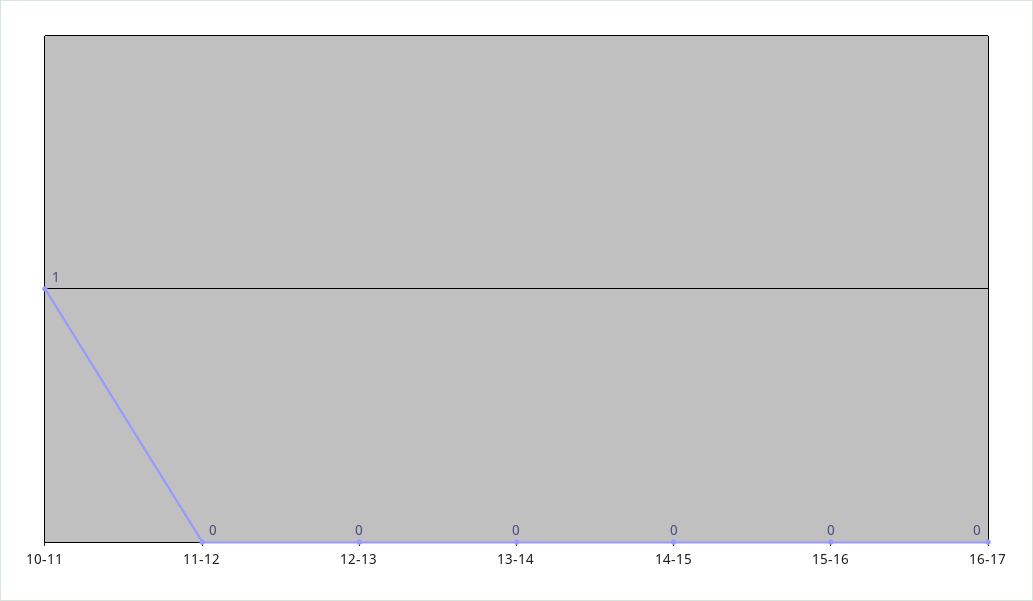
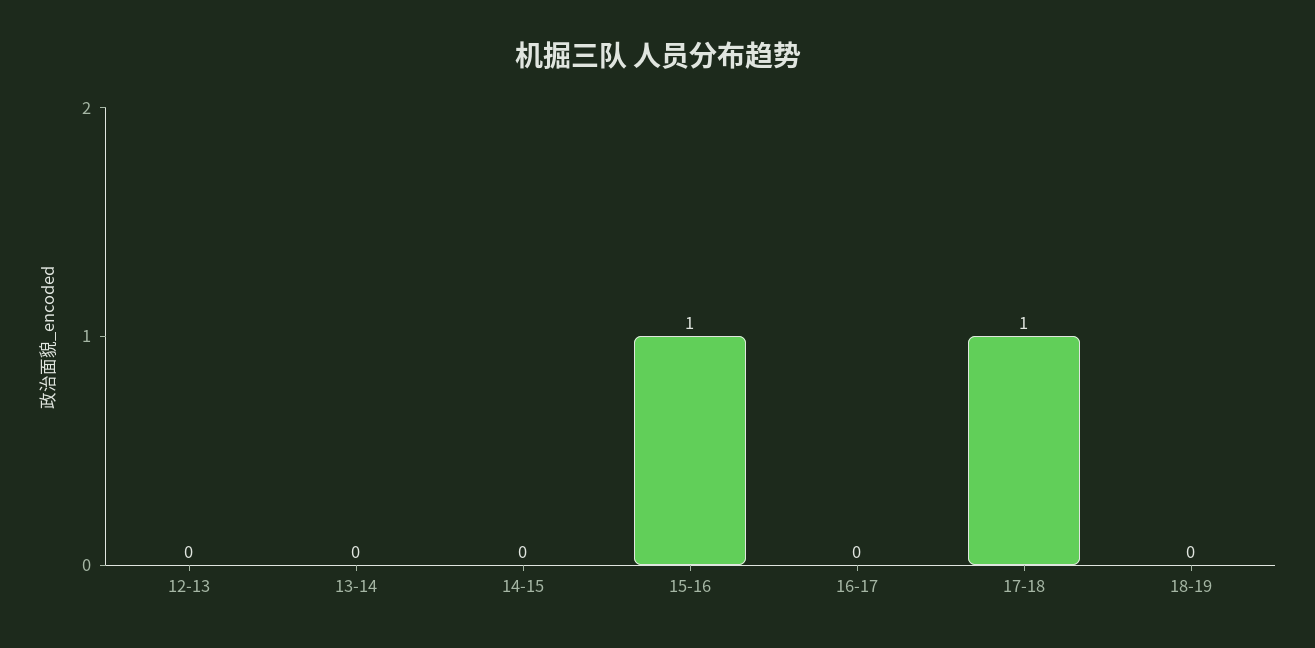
10-11: 1 -> none
11-12: 0 -> none
15-16: 0 -> 1
17-18: none -> 1
18-19: none -> 0

